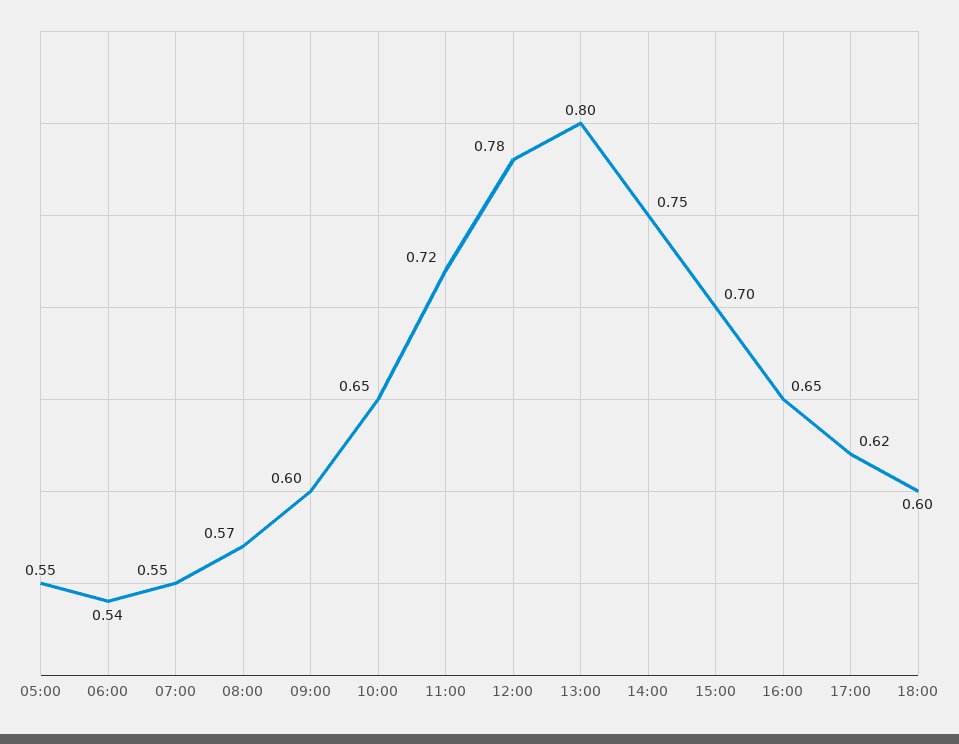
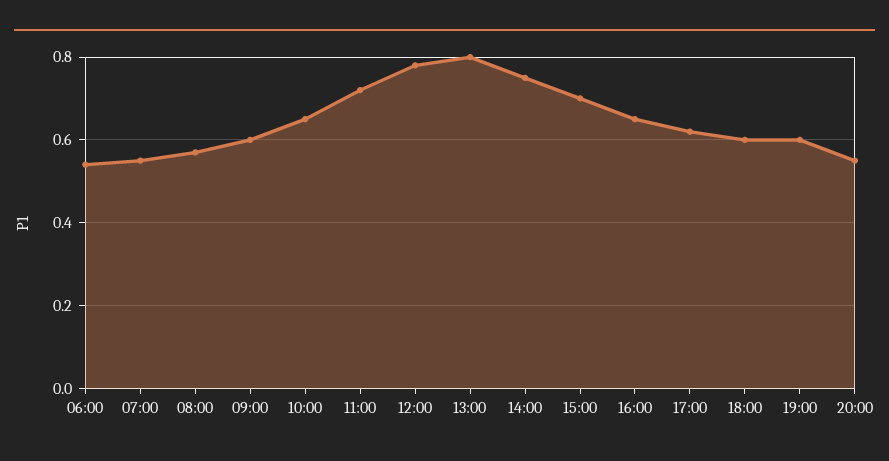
05:00: 0.55 -> none
19:00: none -> 0.6
20:00: none -> 0.55

